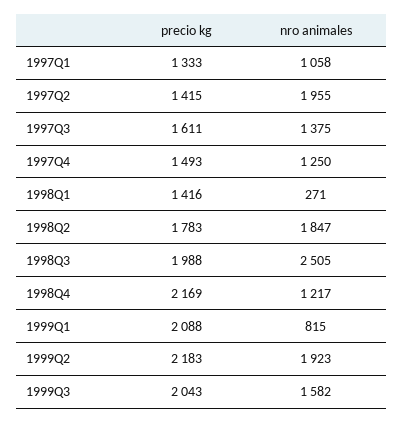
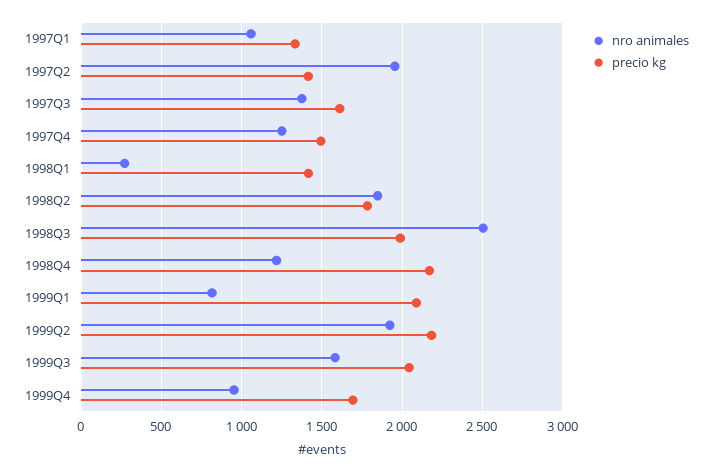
nro animales, 1999Q4: none -> 950
precio kg, 1999Q4: none -> 1700

